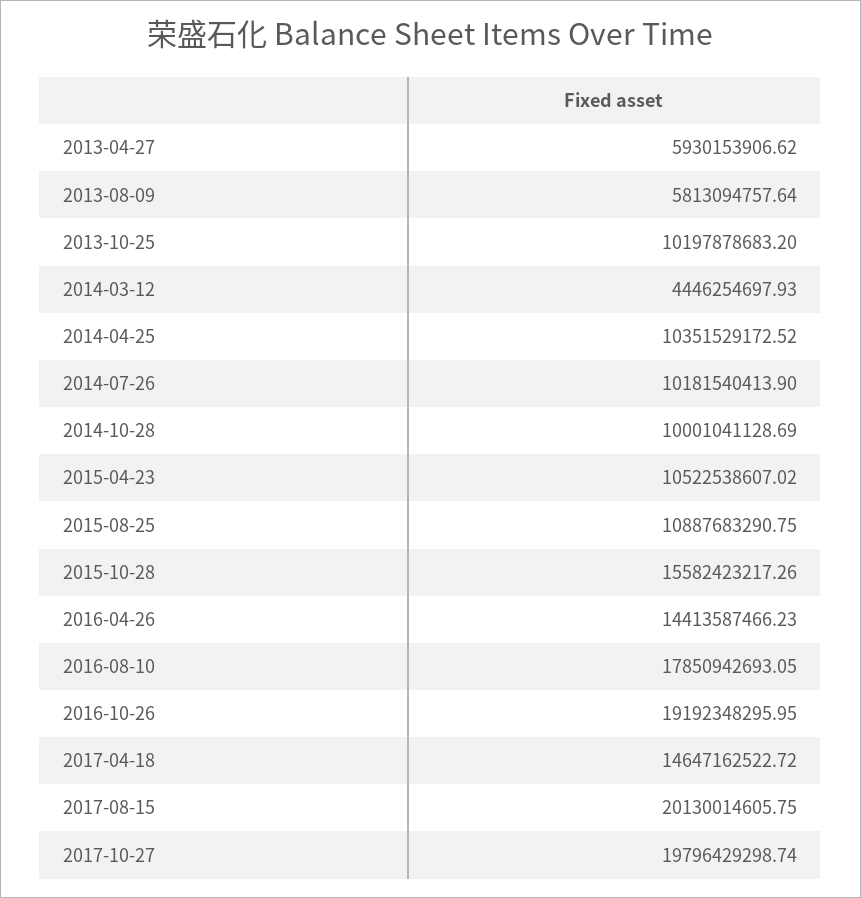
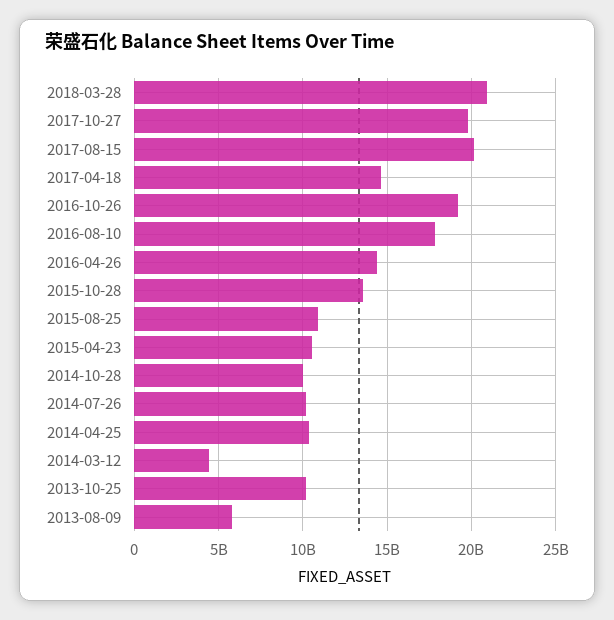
2013-04-27: 5930153906.62 -> none
2015-10-28: 15582423217.26 -> 13500000000
2018-03-28: none -> 21000000000

